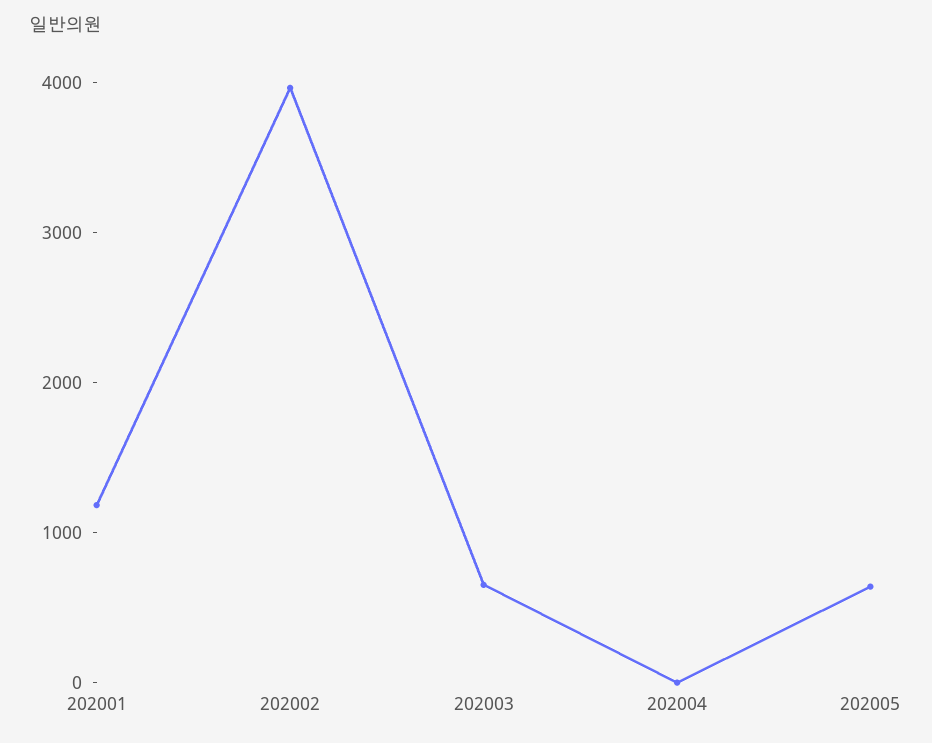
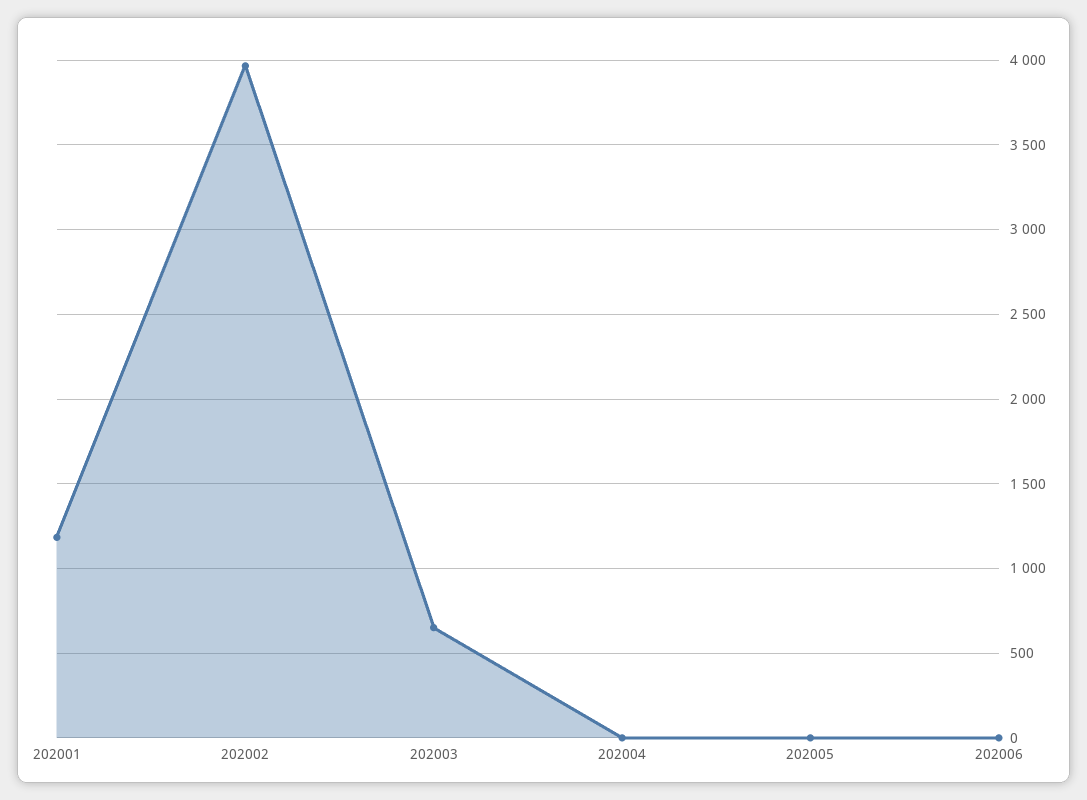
202005: 600 -> 0
202006: none -> 0

